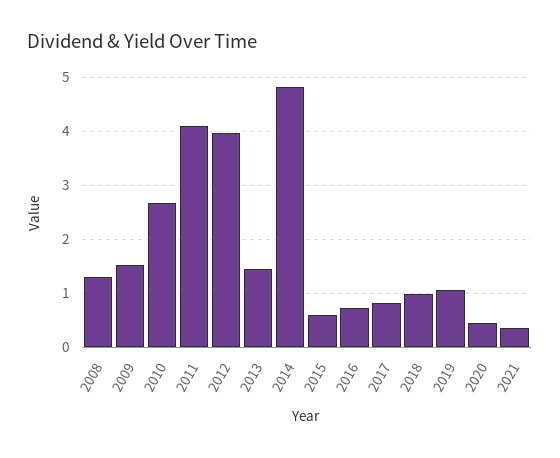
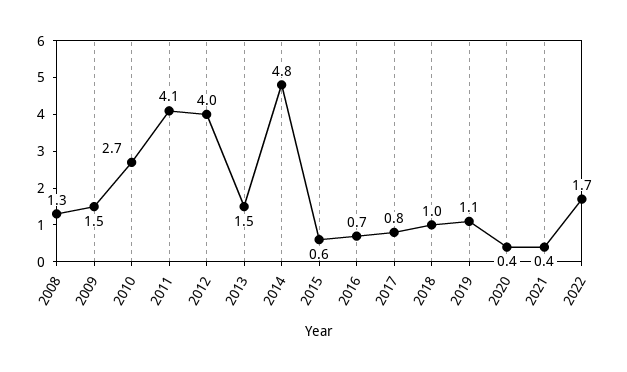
2022: none -> 1.7

